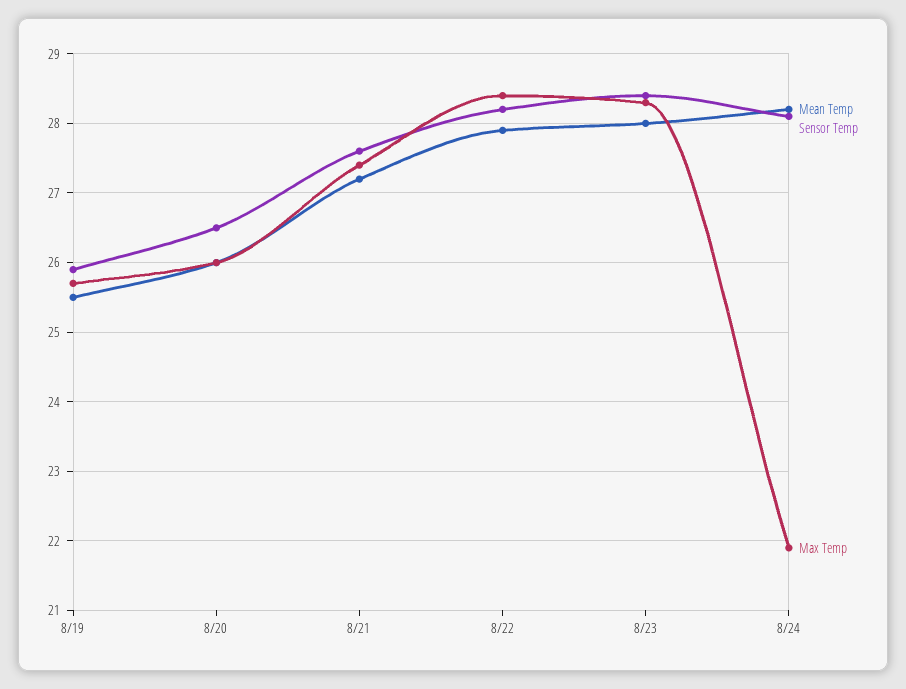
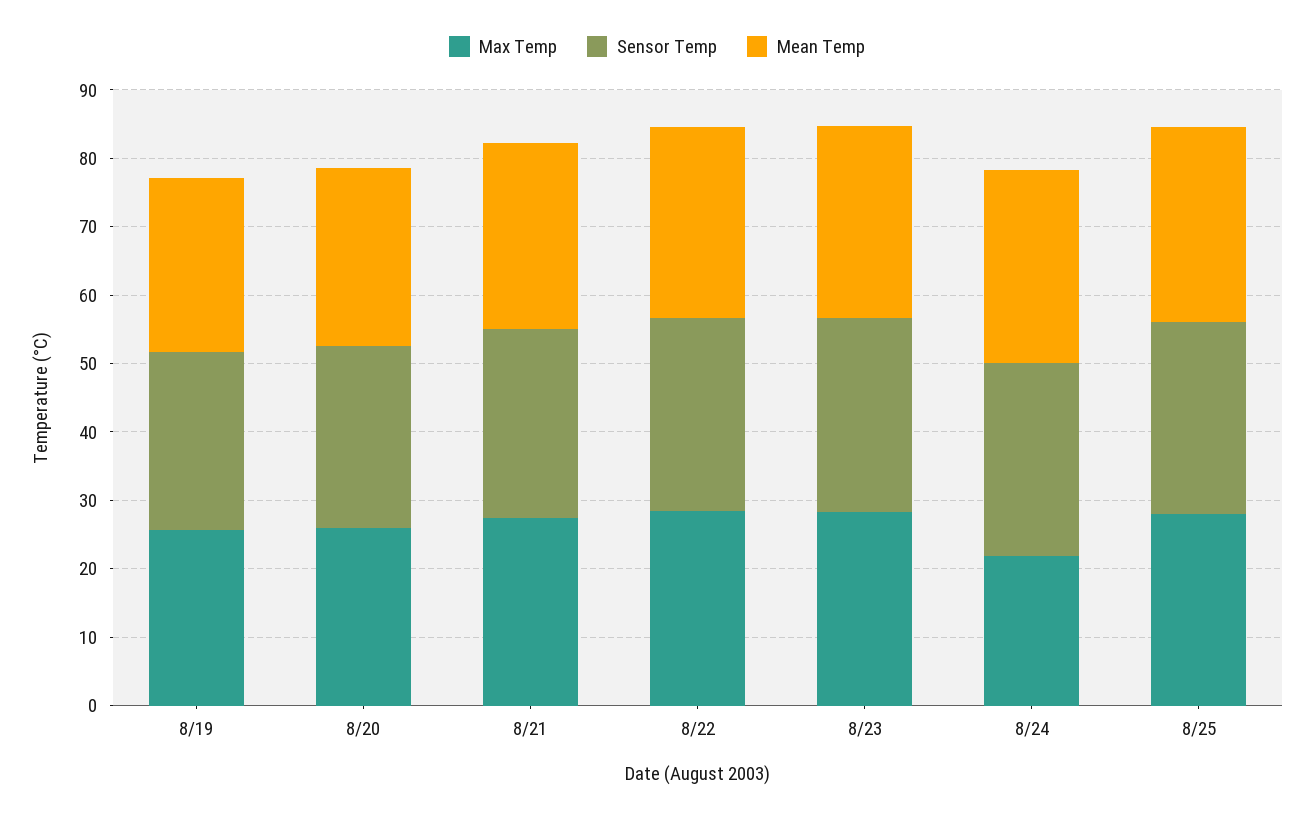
Max Temp, 8/25: none -> 28
Sensor Temp, 8/25: none -> 28
Mean Temp, 8/25: none -> 28

